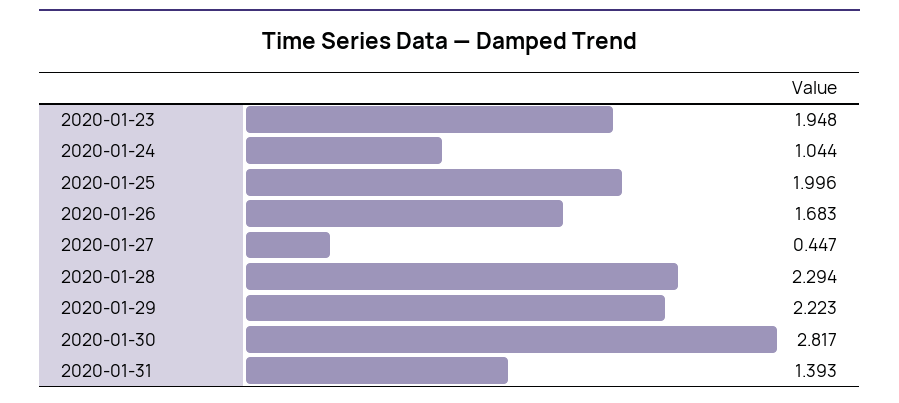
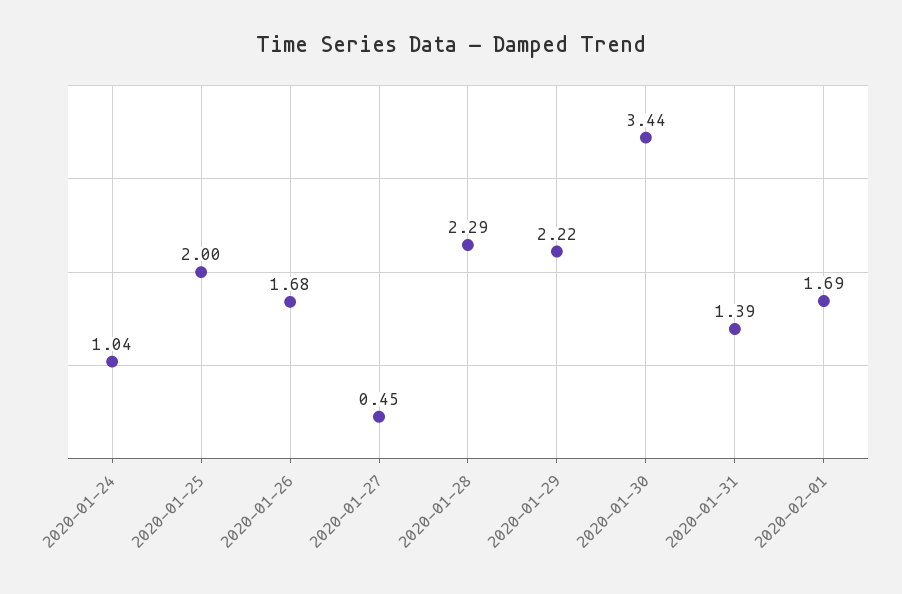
2020-01-23: 1.948 -> none
2020-01-30: 2.817 -> 3.44
2020-02-01: none -> 1.69

